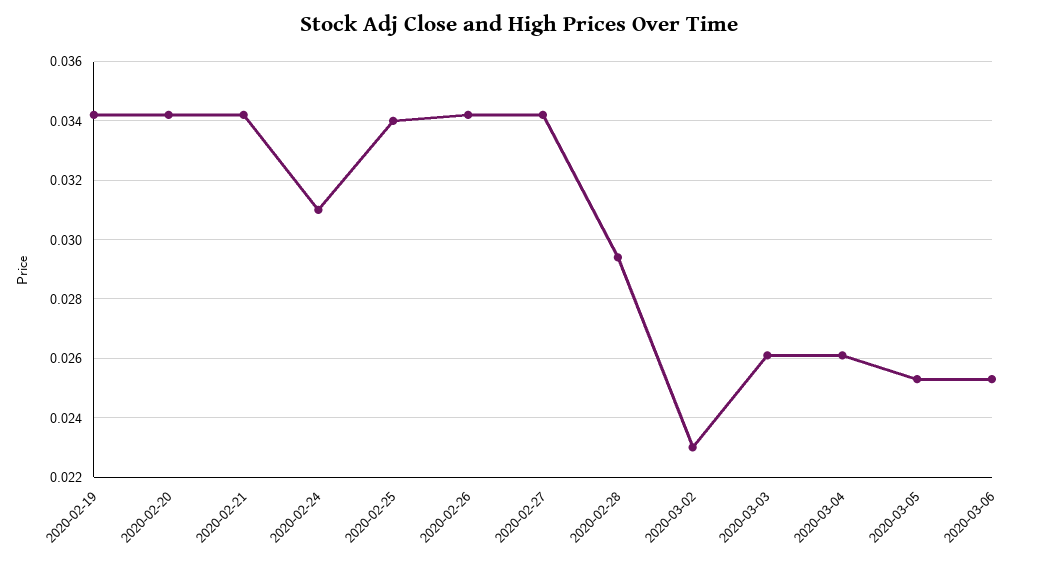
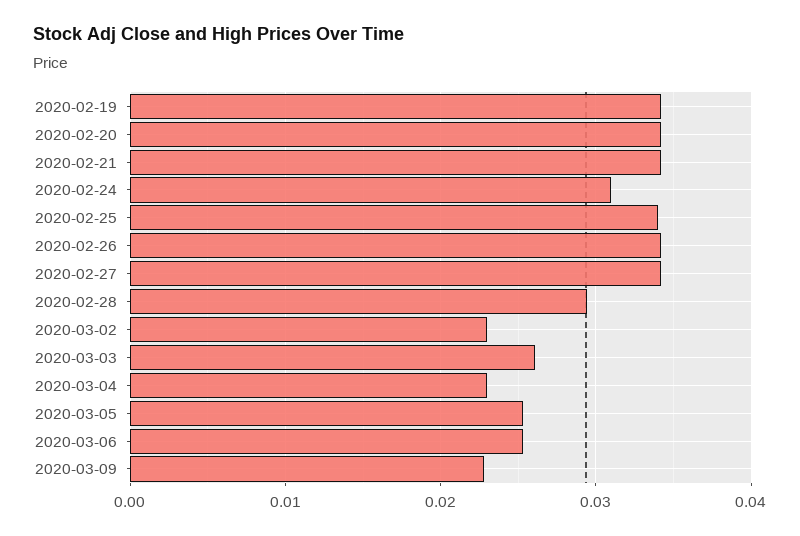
2020-03-04: 0.026 -> 0.023
2020-03-09: none -> 0.023

